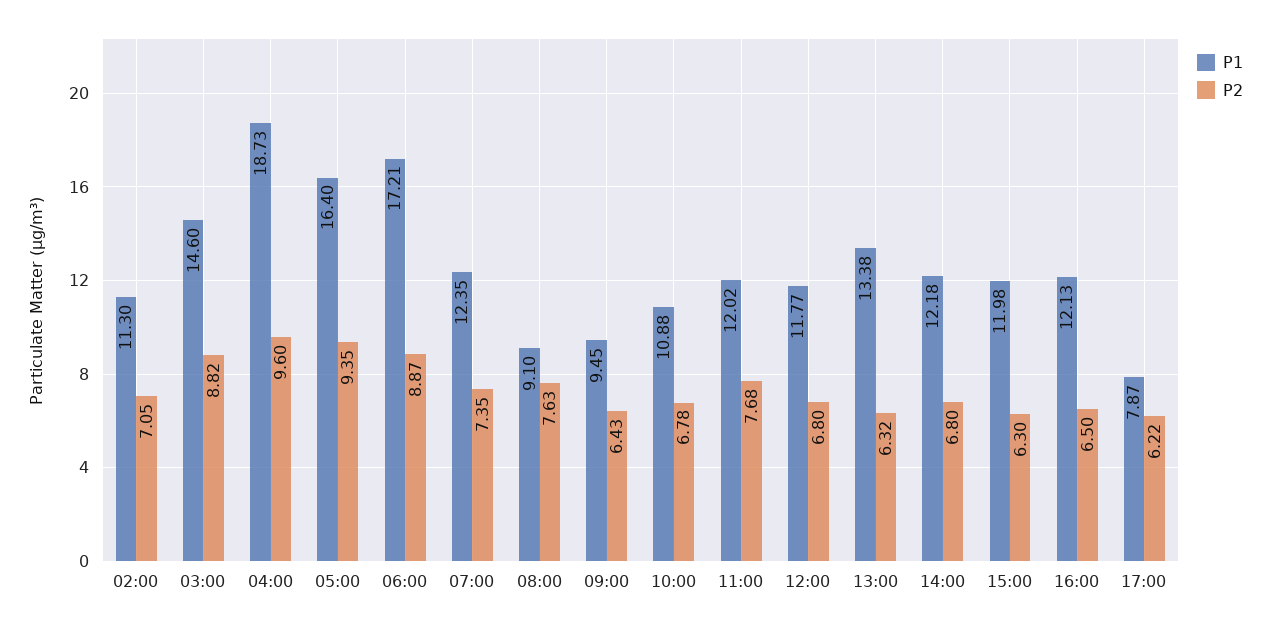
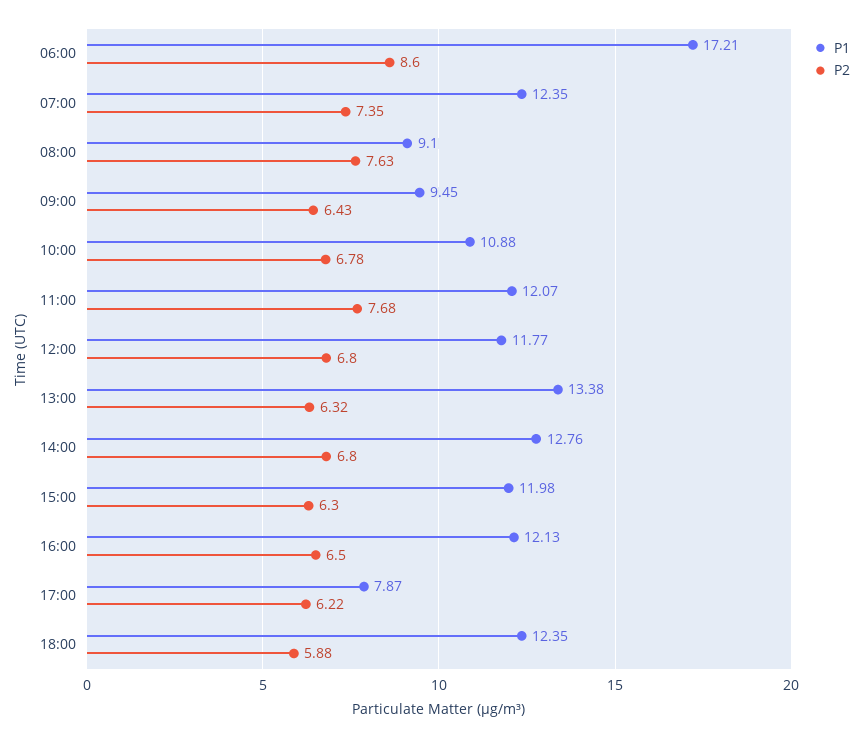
P1, 02:00: 11.3 -> none
P2, 02:00: 7.05 -> none
P1, 03:00: 14.6 -> none
P2, 03:00: 8.82 -> none
P1, 04:00: 18.73 -> none
P2, 04:00: 9.6 -> none
P1, 05:00: 16.4 -> none
P2, 05:00: 9.35 -> none
P2, 06:00: 8.87 -> 8.6
P1, 11:00: 12.02 -> 12.07
P1, 14:00: 12.18 -> 12.76
P1, 18:00: none -> 12.35
P2, 18:00: none -> 5.88

